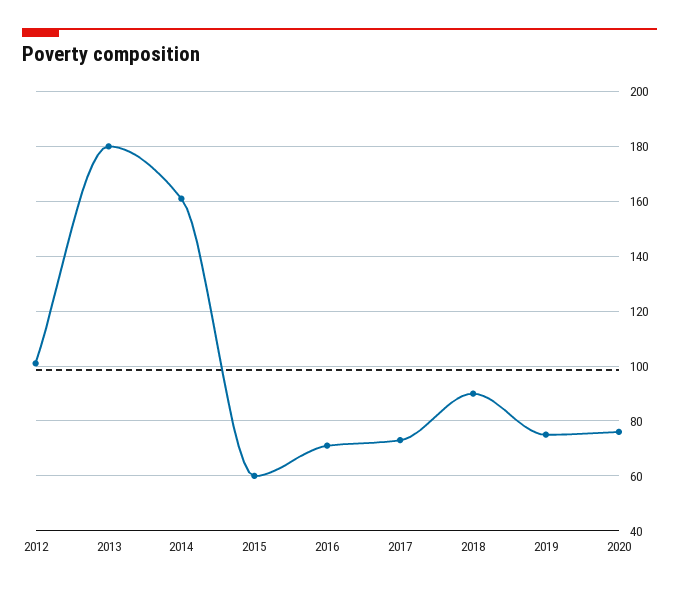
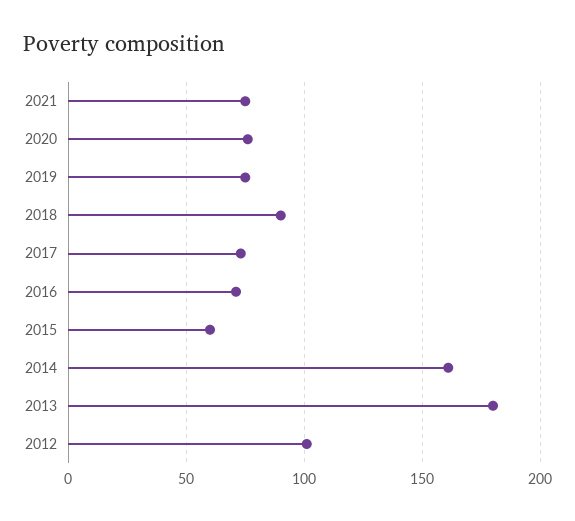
2021: none -> 75

